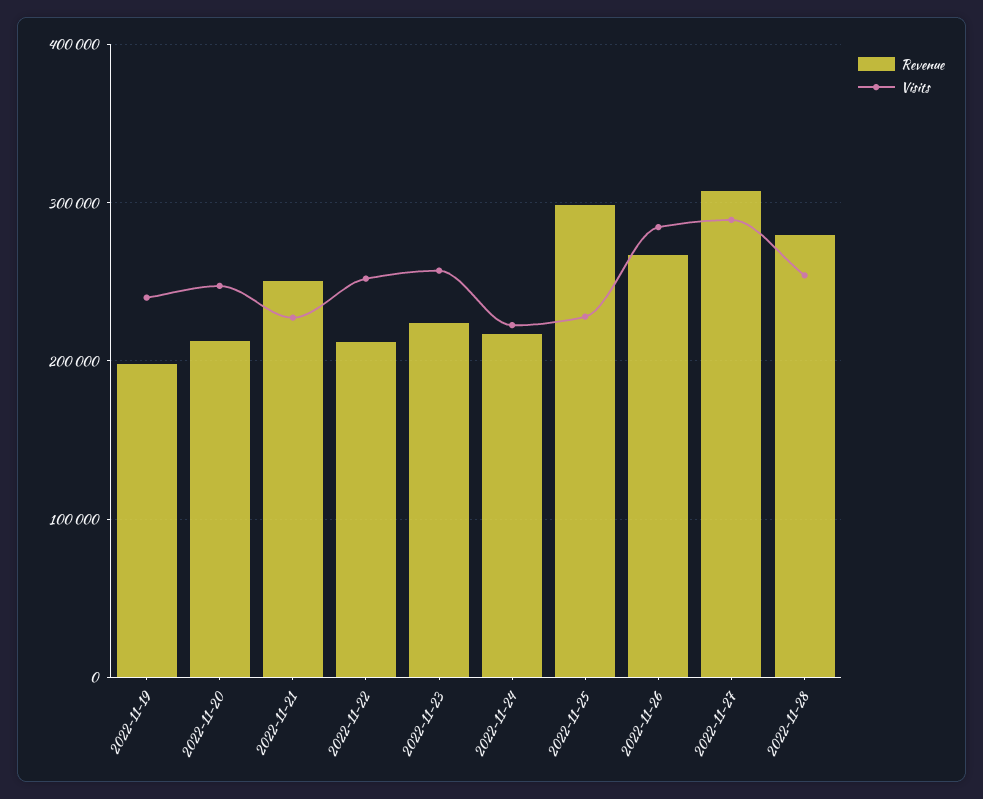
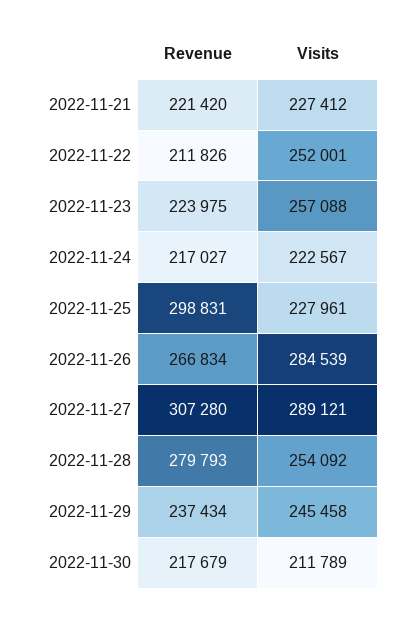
Revenue, 2022-11-19: 200000 -> none
Visits, 2022-11-19: 240000 -> none
Revenue, 2022-11-20: 210000 -> none
Visits, 2022-11-20: 250000 -> none
Revenue, 2022-11-21: 250000 -> 221420
Revenue, 2022-11-29: none -> 237434
Visits, 2022-11-29: none -> 245458
Revenue, 2022-11-30: none -> 217679
Visits, 2022-11-30: none -> 211789

